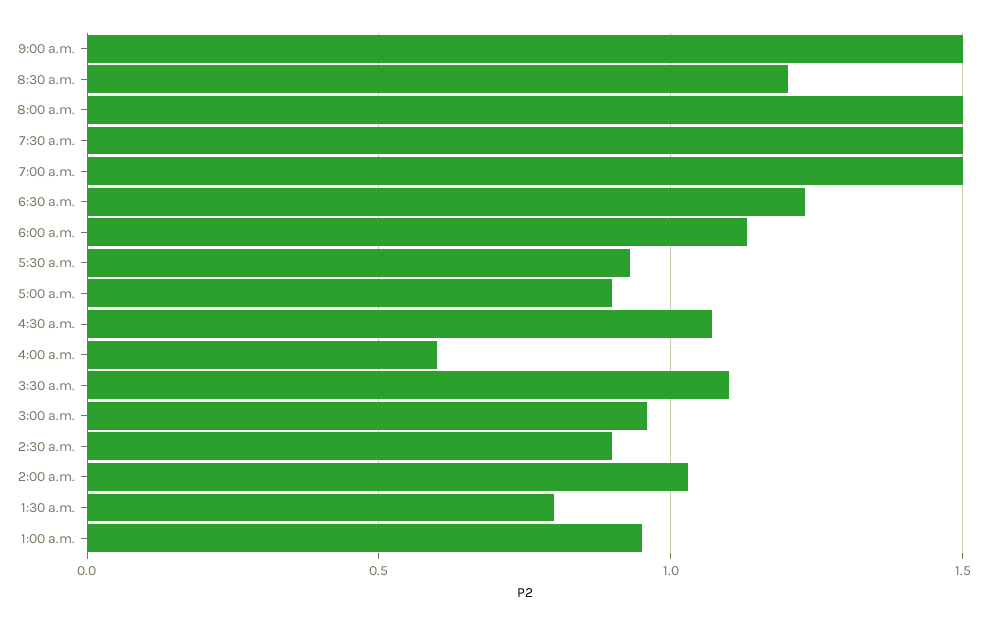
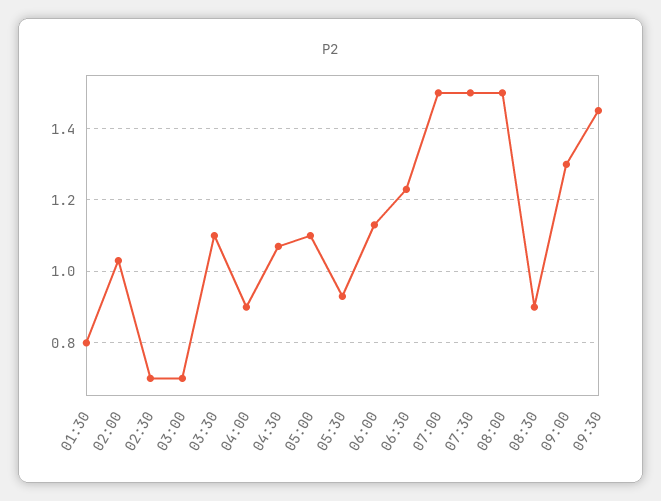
9:00 a.m.: 1.5 -> 1.3
8:30 a.m.: 1.2 -> 0.9
5:00 a.m.: 0.9 -> 1.1
4:00 a.m.: 0.6 -> 0.9
3:00 a.m.: 0.95 -> 0.7
2:30 a.m.: 0.9 -> 0.7
1:00 a.m.: 0.95 -> none
09:30: none -> 1.45

